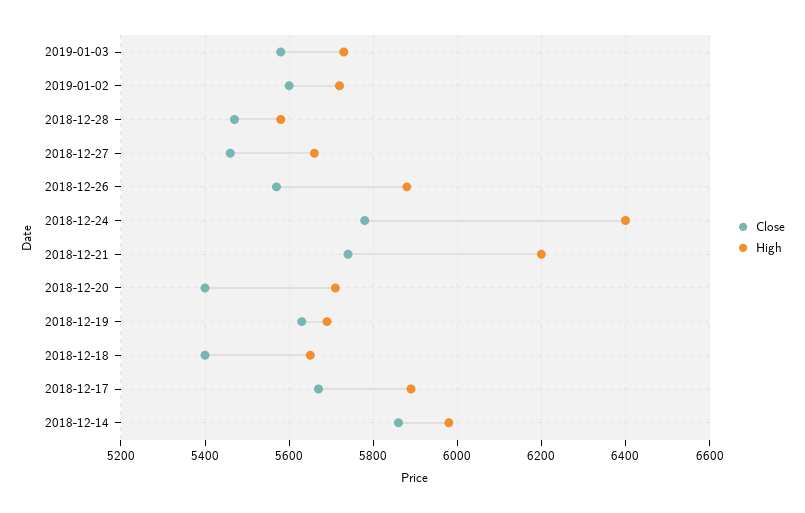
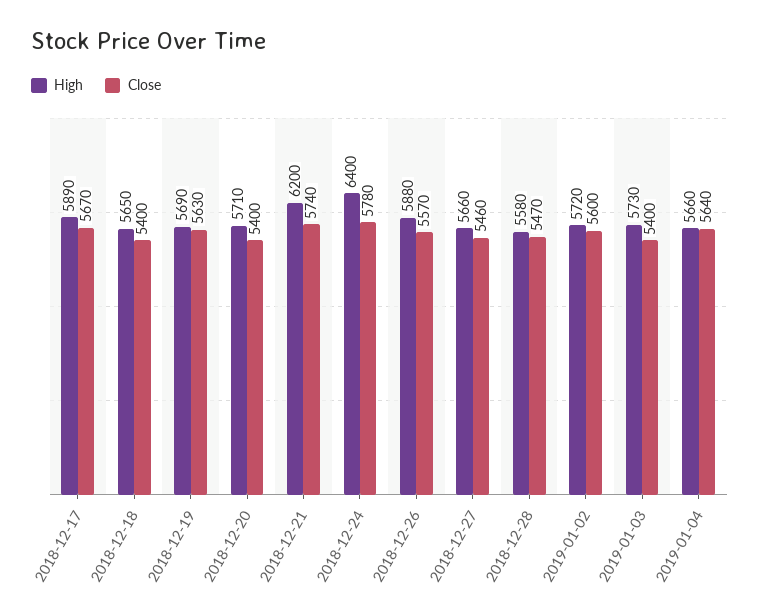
Close, 2019-01-03: 5580 -> 5400
Close, 2018-12-14: 5860 -> none
High, 2018-12-14: 5980 -> none
High, 2019-01-04: none -> 5660
Close, 2019-01-04: none -> 5640

